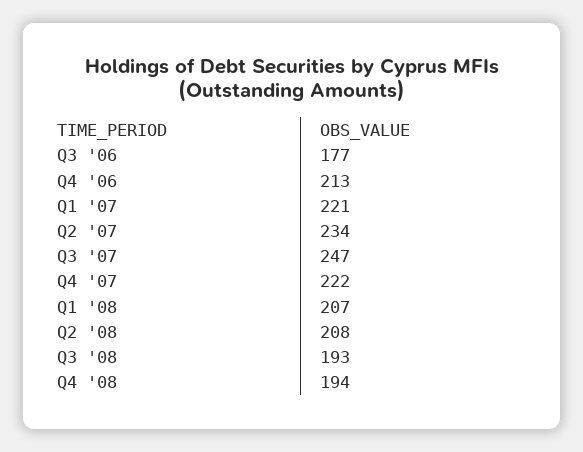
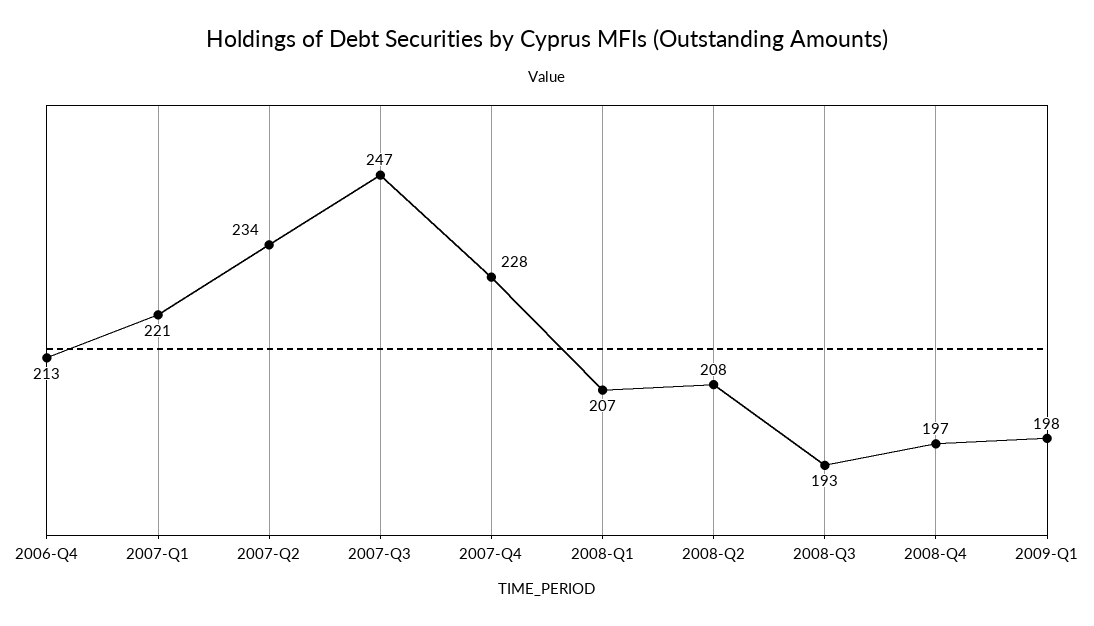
Q3 '06: 177 -> none
Q4 '07: 222 -> 228
Q4 '08: 194 -> 197
2009-Q1: none -> 198

